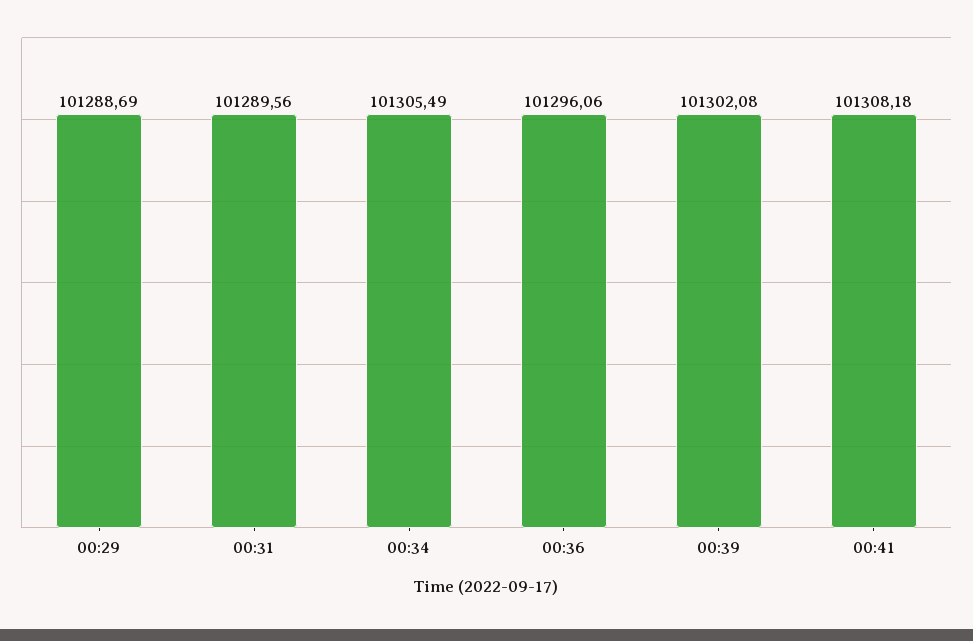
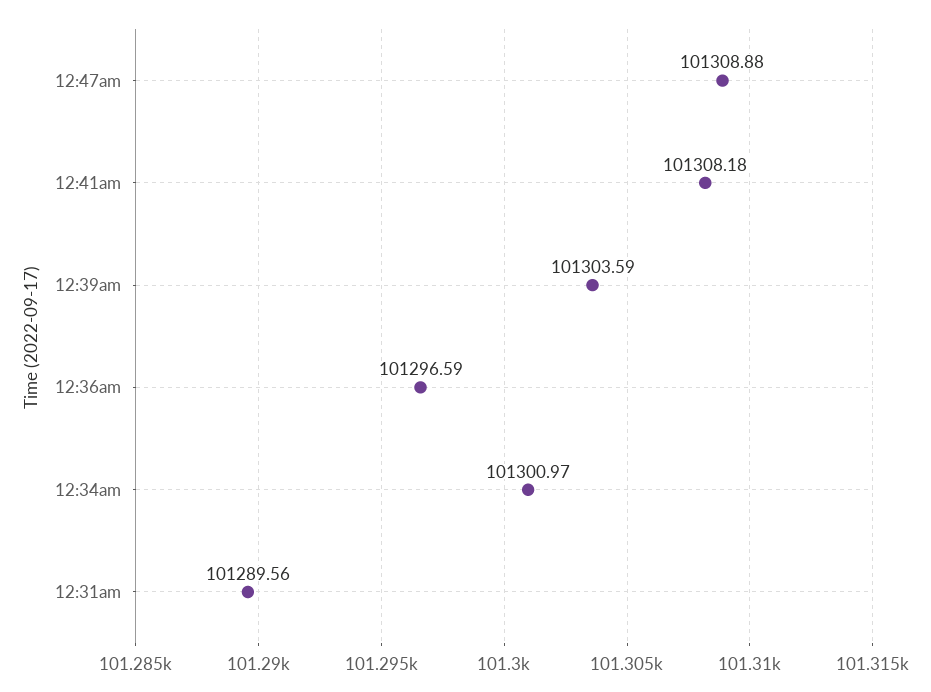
00:29: 101288.69 -> none
00:34: 101305.49 -> 101300.97
00:36: 101296.06 -> 101296.59
00:39: 101302.08 -> 101303.59
12:47am: none -> 101308.88

